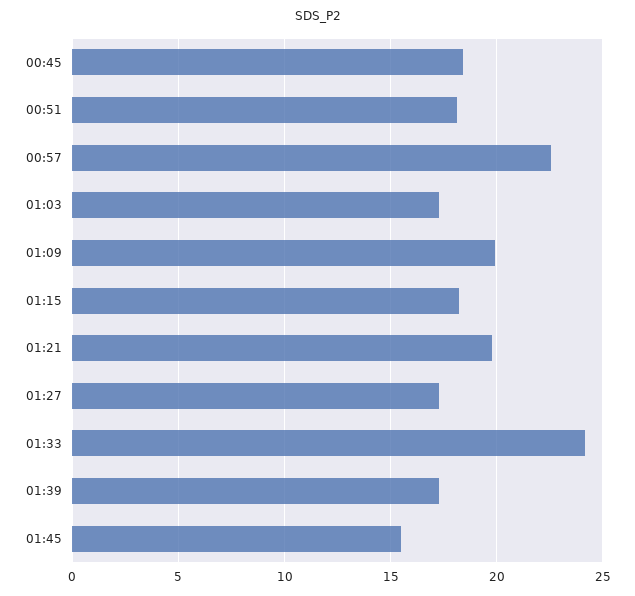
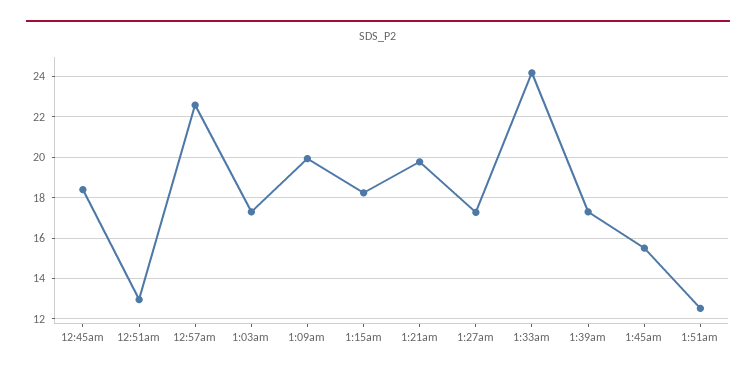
00:51: 18 -> 13
1:51am: none -> 12.5

